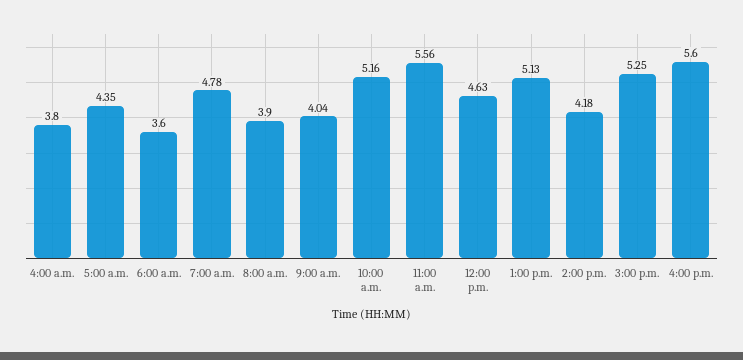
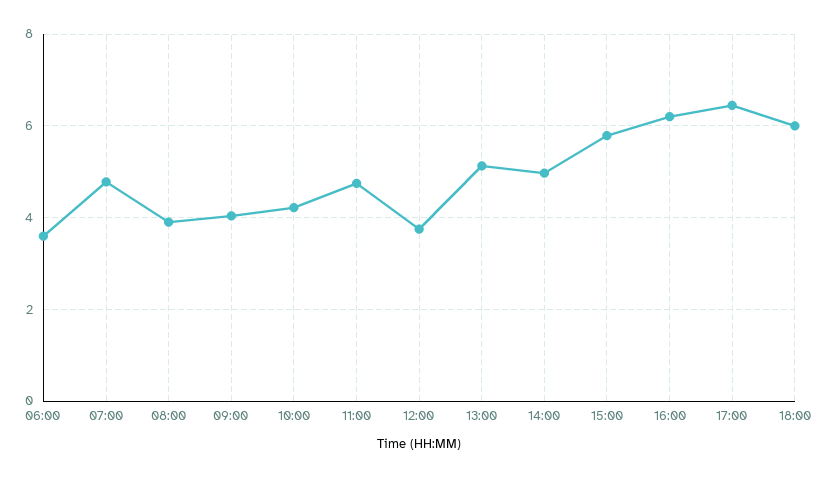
4:00 a.m.: 3.8 -> none
5:00 a.m.: 4.35 -> none
10:00 a.m.: 5.16 -> 4.2
11:00 a.m.: 5.56 -> 4.8
12:00 p.m.: 4.63 -> 3.8
2:00 p.m.: 4.18 -> 5
3:00 p.m.: 5.25 -> 5.8
4:00 p.m.: 5.6 -> 6.2
17:00: none -> 6.4
18:00: none -> 6

